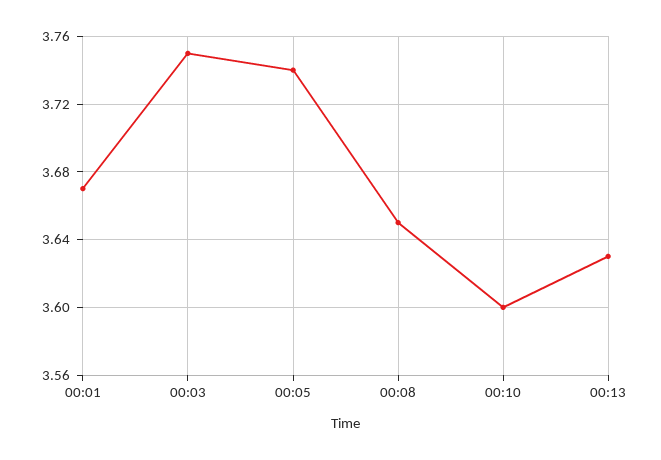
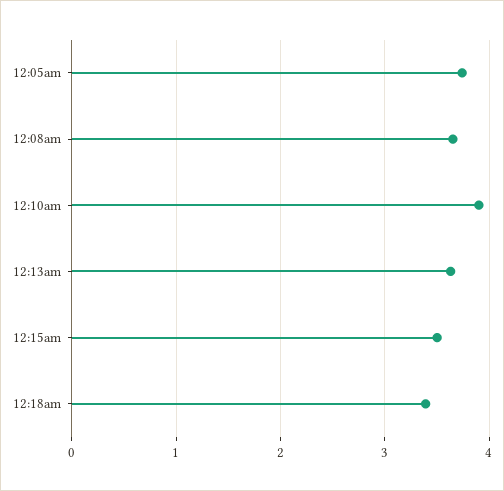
00:01: 3.67 -> none
00:03: 3.75 -> none
00:10: 3.6 -> 3.9
12:15am: none -> 3.5
12:18am: none -> 3.4

